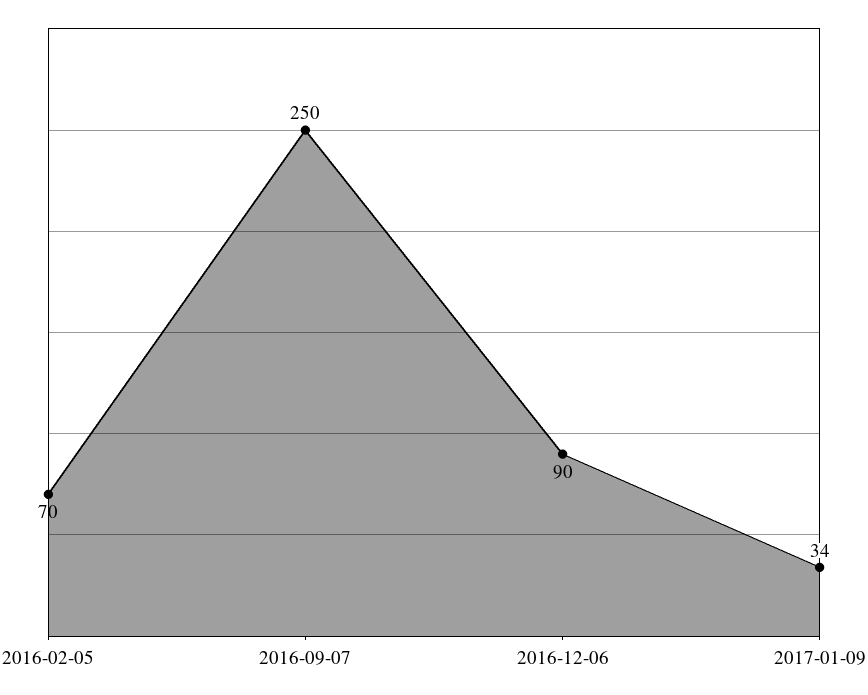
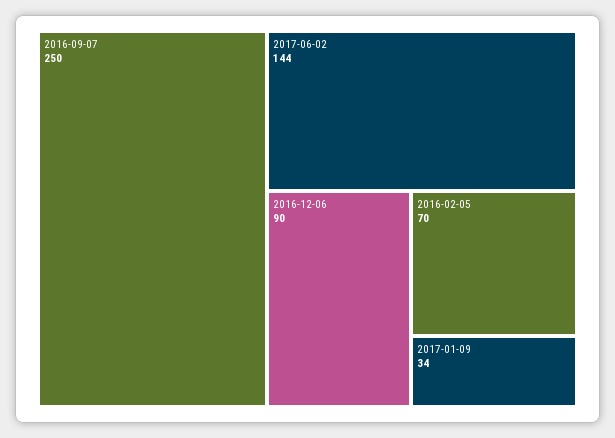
2017-06-02: none -> 144

